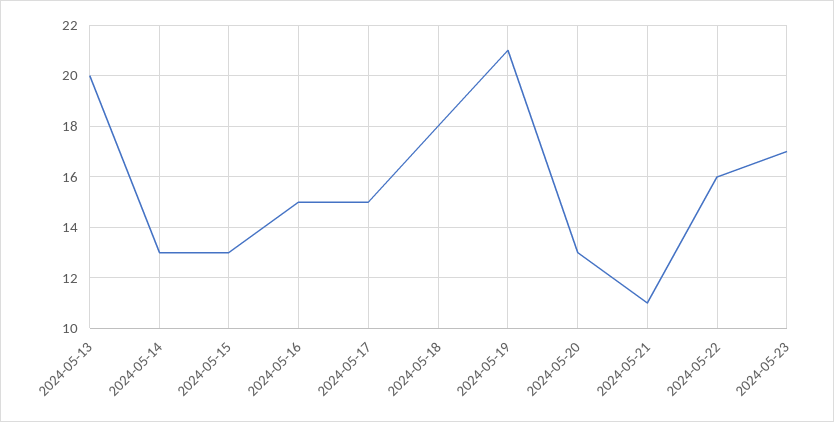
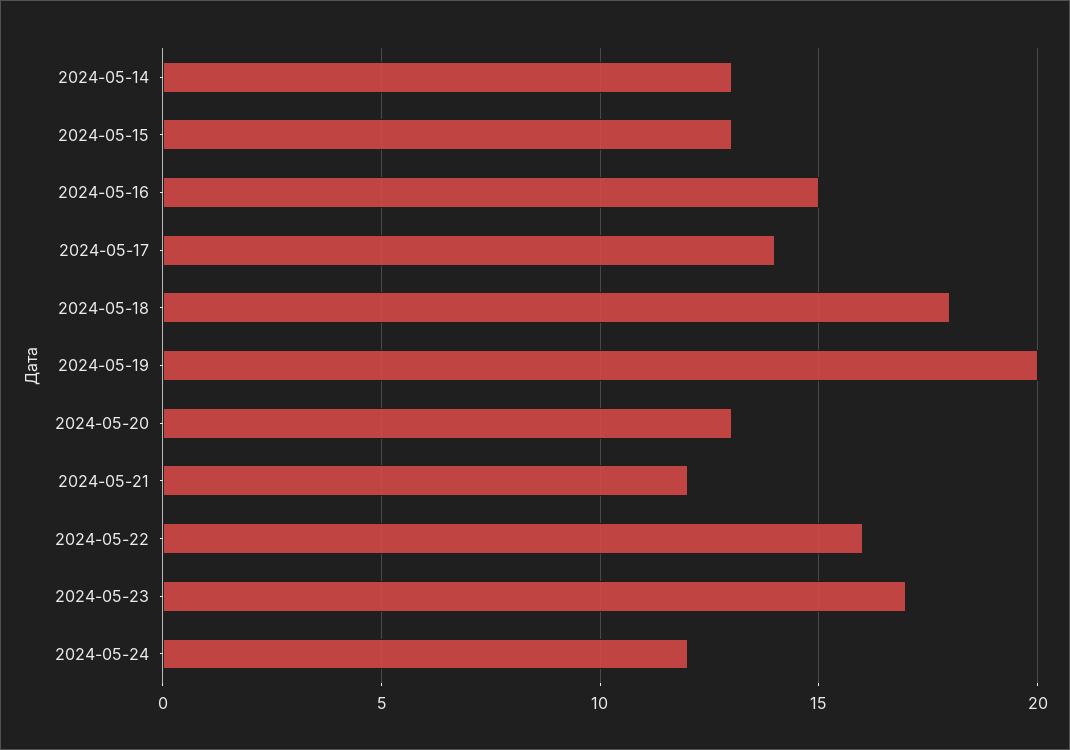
2024-05-13: 20 -> none
2024-05-17: 15 -> 14
2024-05-19: 21 -> 20
2024-05-21: 11 -> 12
2024-05-24: none -> 12

